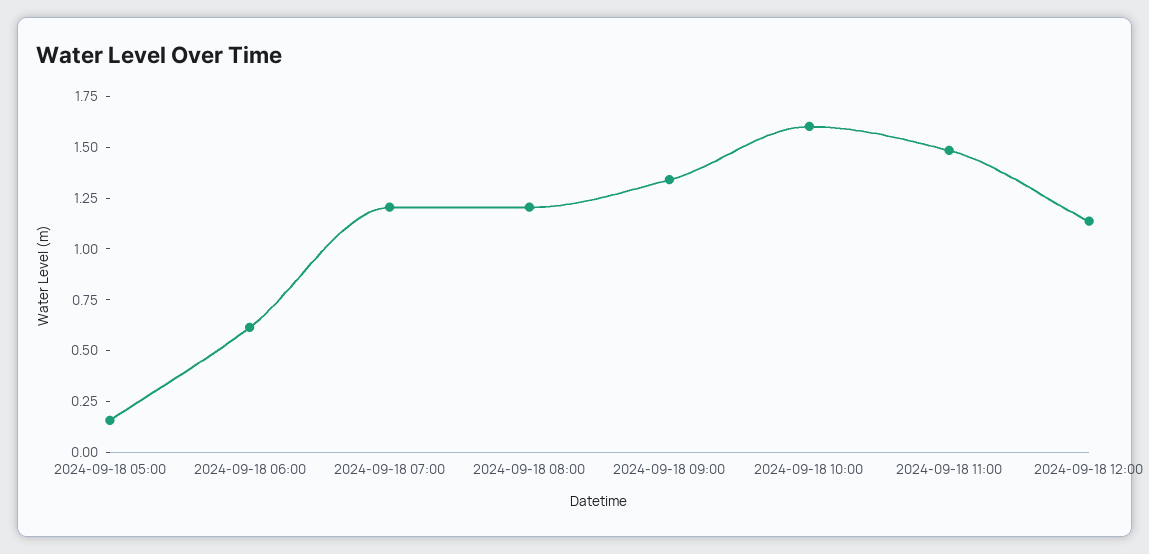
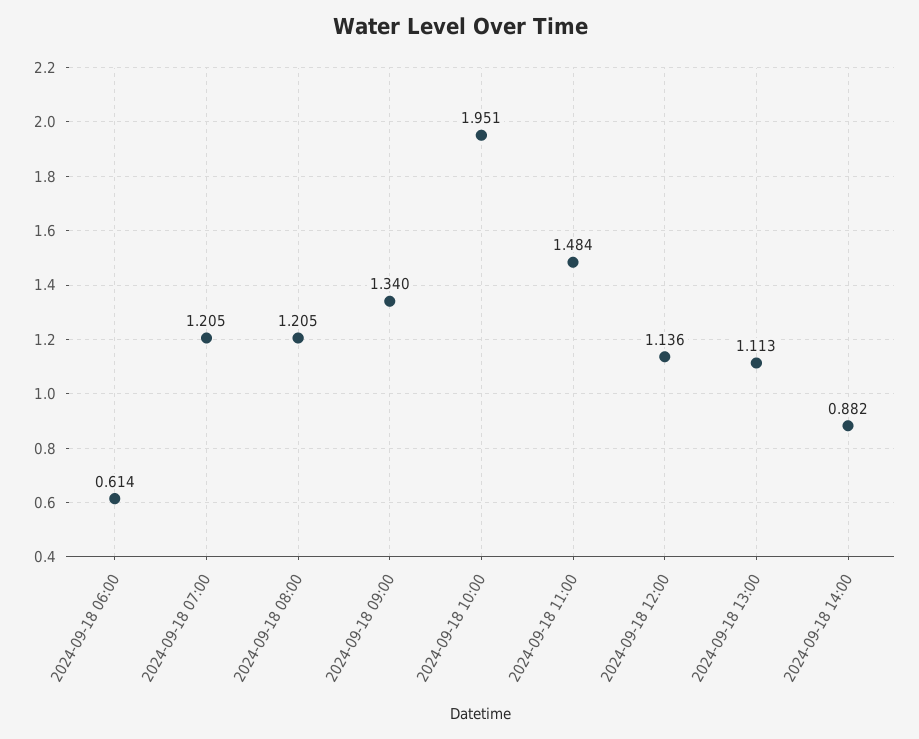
2024-09-18 05:00: 0.15 -> none
2024-09-18 10:00: 1.6 -> 1.951
2024-09-18 13:00: none -> 1.113
2024-09-18 14:00: none -> 0.882

